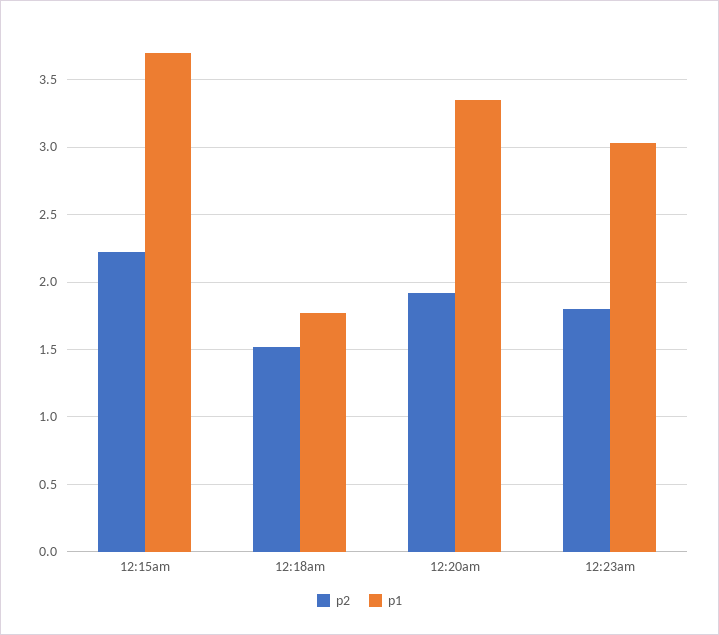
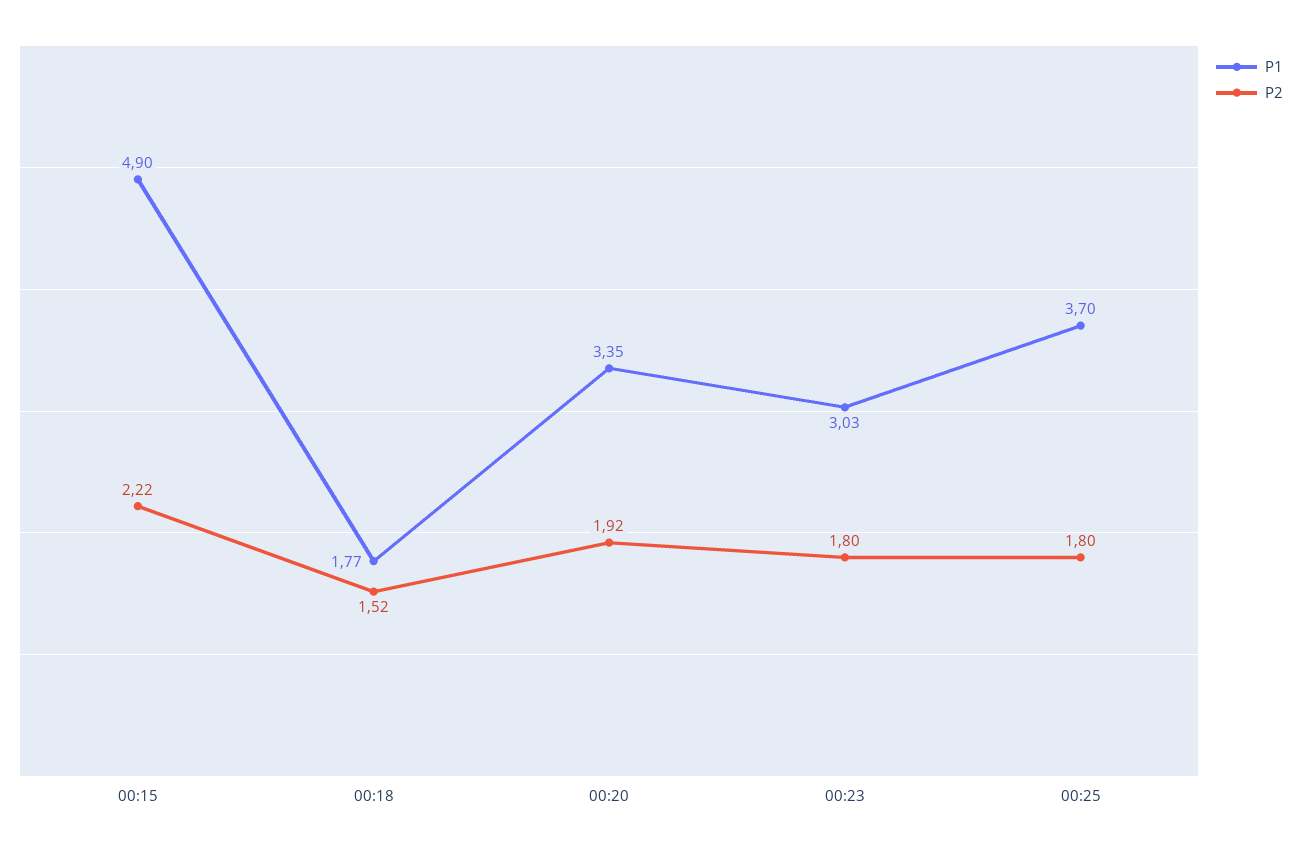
p1, 12:15am: 3.7 -> 4.9
p1, 00:25: none -> 3.7
p2, 00:25: none -> 1.8

